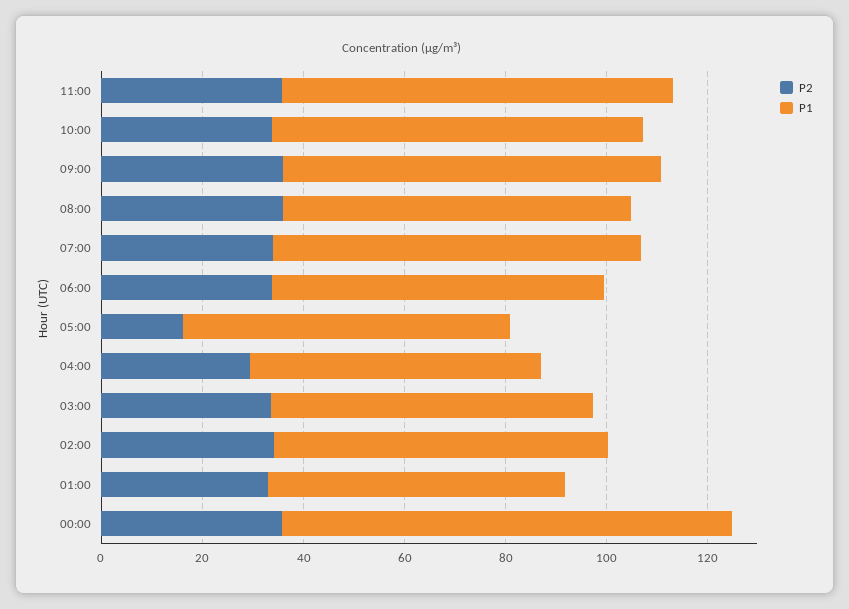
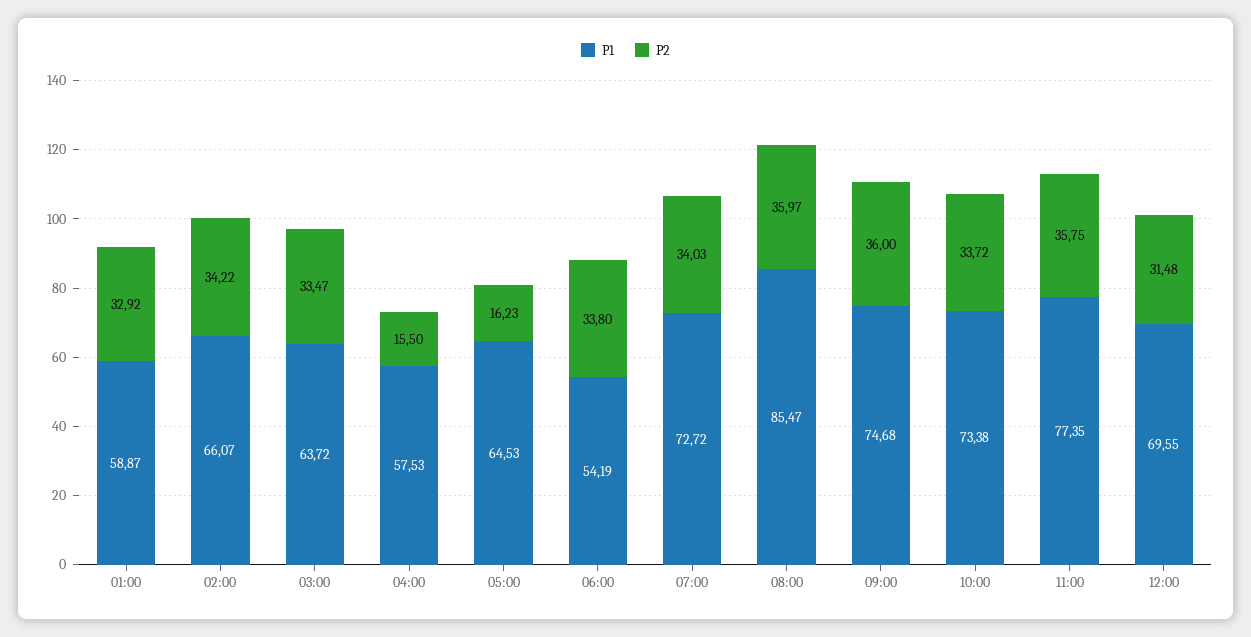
P1, 08:00: 70 -> 85.47
P1, 06:00: 65 -> 54.19
P2, 04:00: 30 -> 15.5
P2, 00:00: 35 -> none
P1, 00:00: 90 -> none
P1, 12:00: none -> 69.55
P2, 12:00: none -> 31.48

